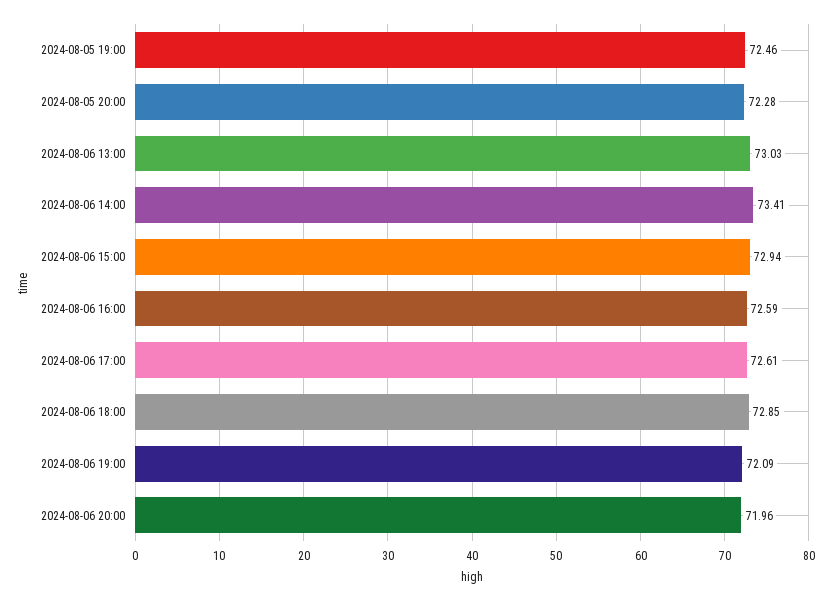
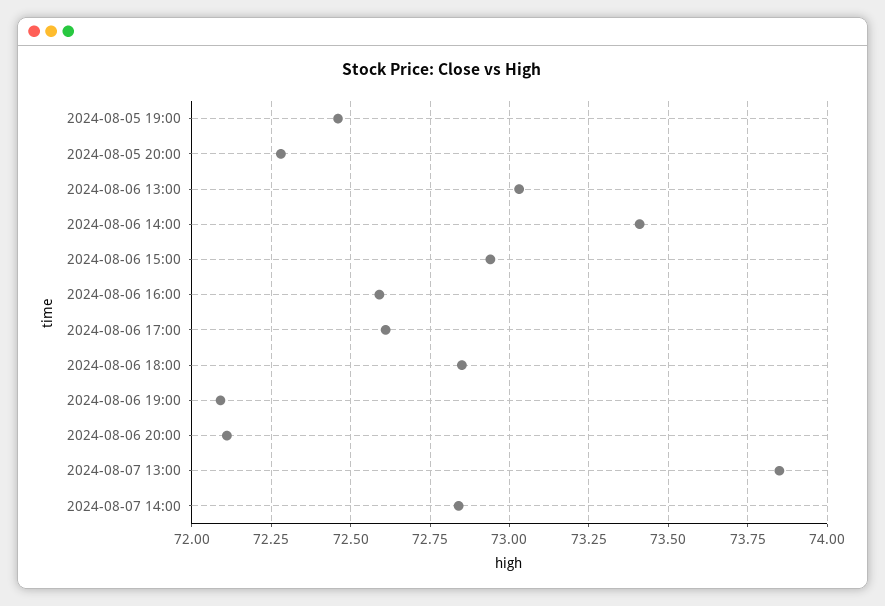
2024-08-06 20:00: 71.96 -> 72.1
2024-08-07 13:00: none -> 73.85
2024-08-07 14:00: none -> 72.85

